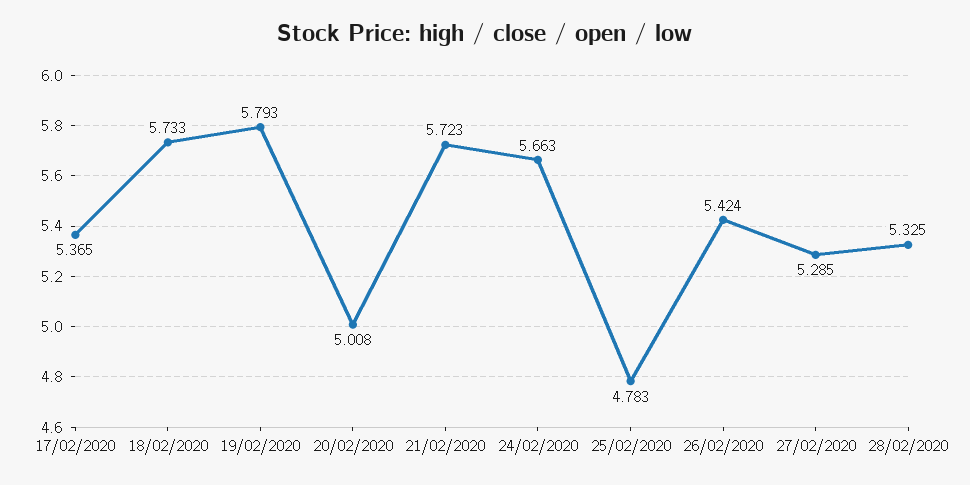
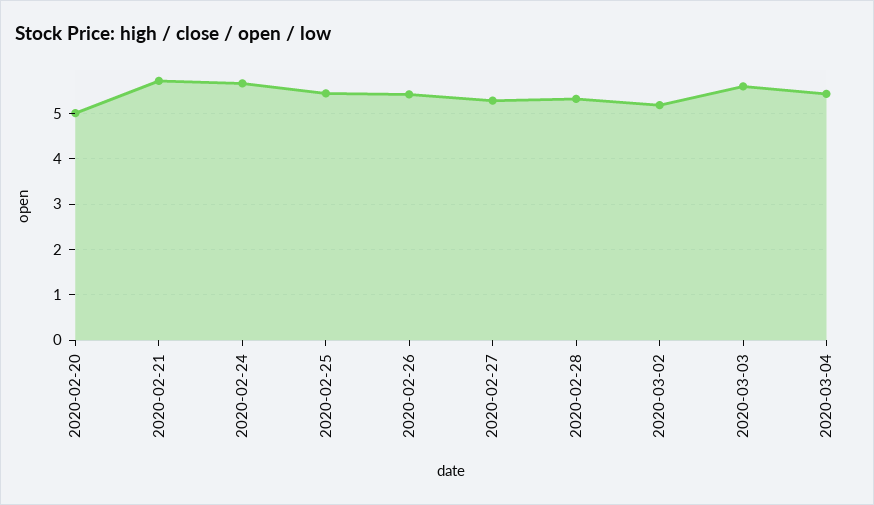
17/02/2020: 5.365 -> none
18/02/2020: 5.733 -> none
19/02/2020: 5.793 -> none
25/02/2020: 4.783 -> 5.4
2020-03-02: none -> 5.2
2020-03-03: none -> 5.6
2020-03-04: none -> 5.4

